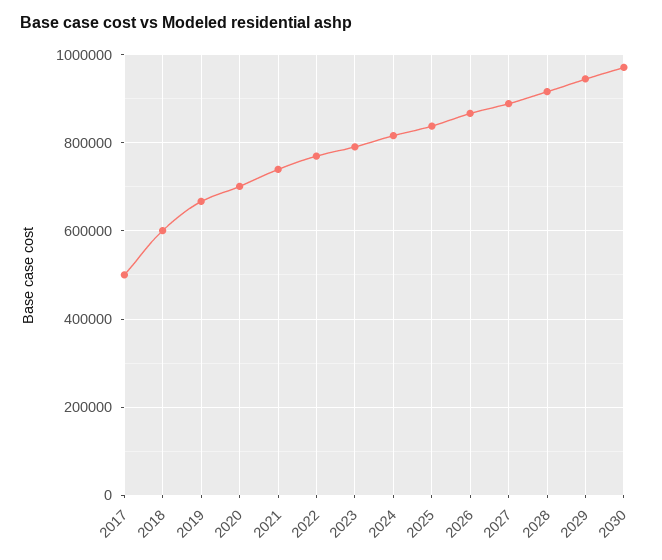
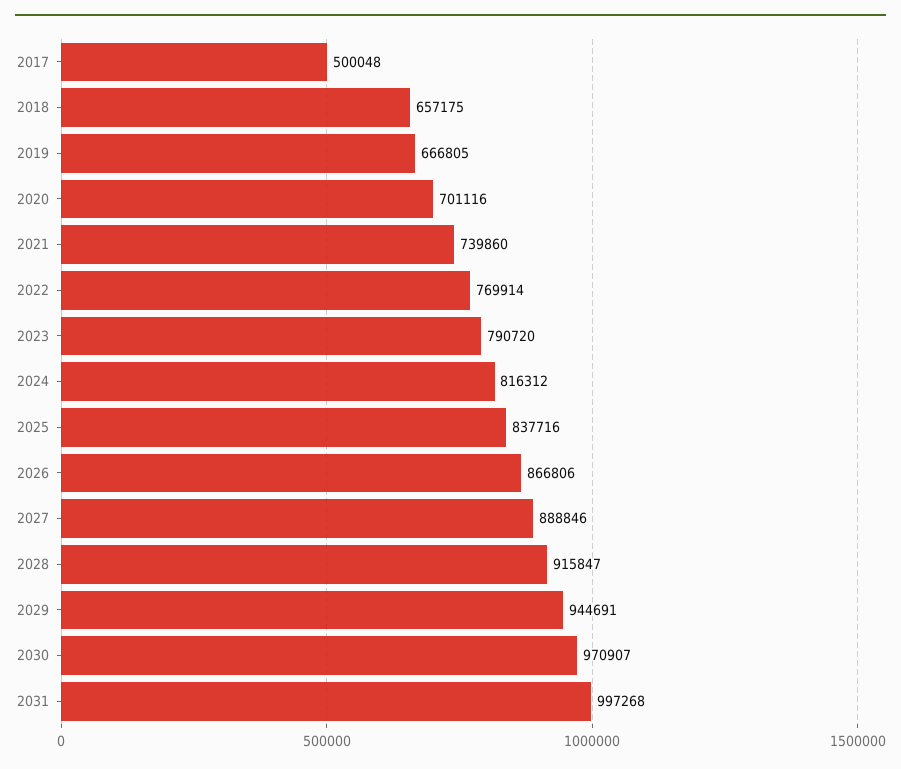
2018: 600000 -> 657175
2031: none -> 997268

